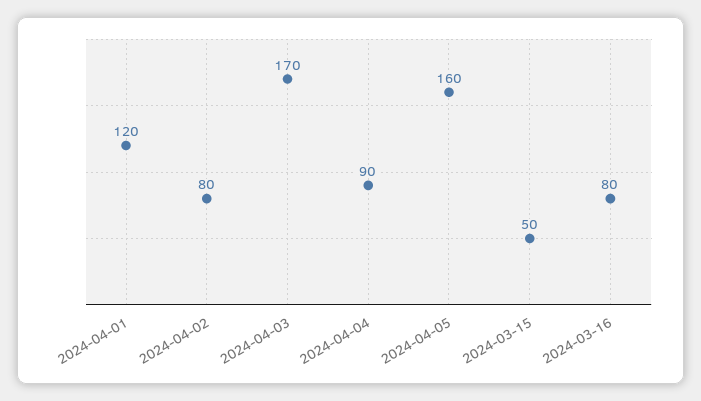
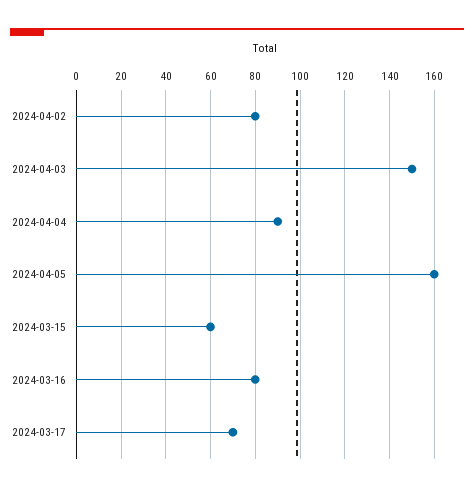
2024-04-01: 120 -> none
2024-04-03: 170 -> 150
2024-03-15: 50 -> 60
2024-03-17: none -> 70

